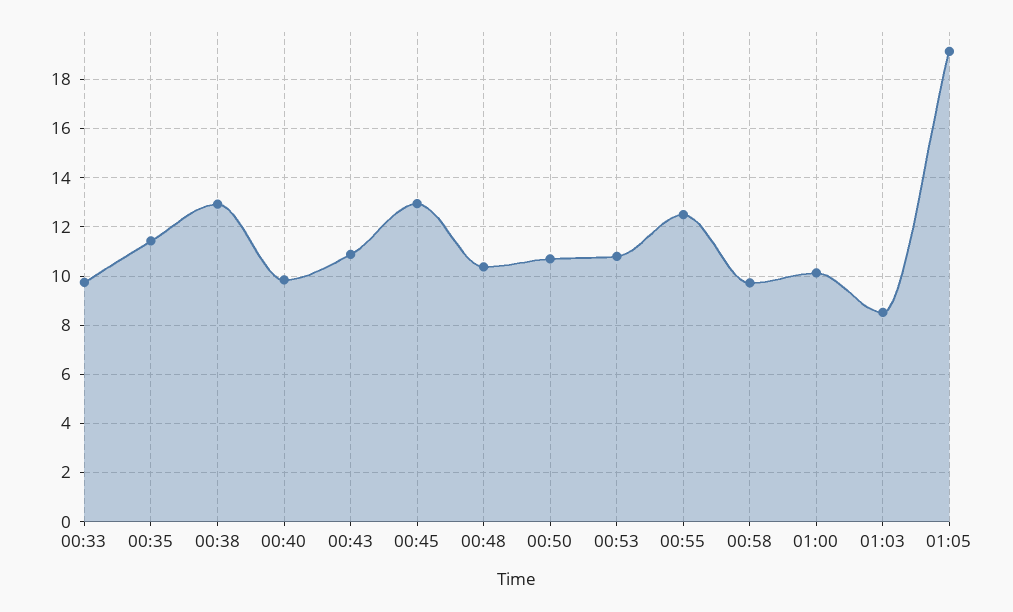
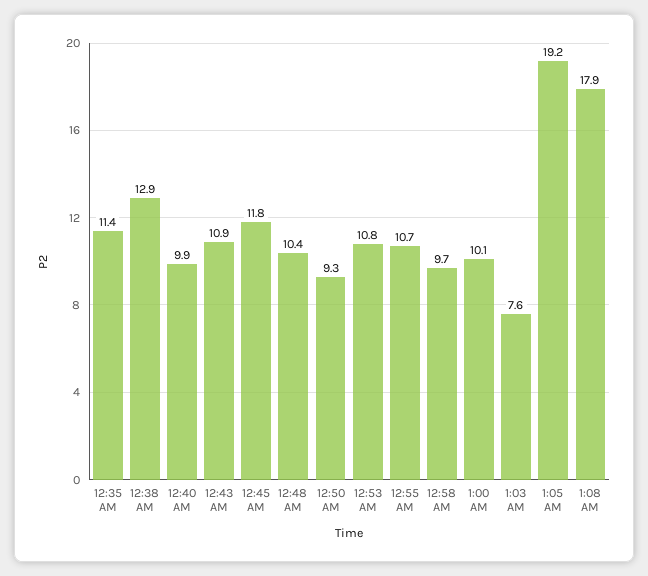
00:33: 9.75 -> none
00:45: 13 -> 11.8
00:50: 10.75 -> 9.3
00:55: 12.5 -> 10.7
01:03: 8.5 -> 7.6
1:08 AM: none -> 17.9

